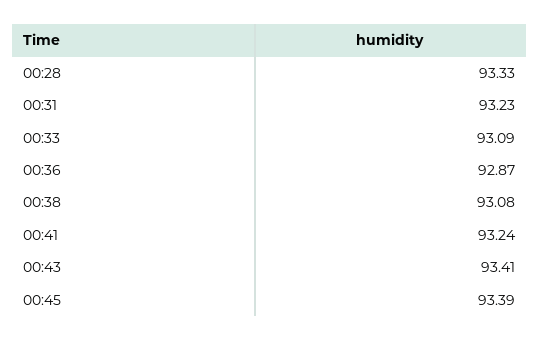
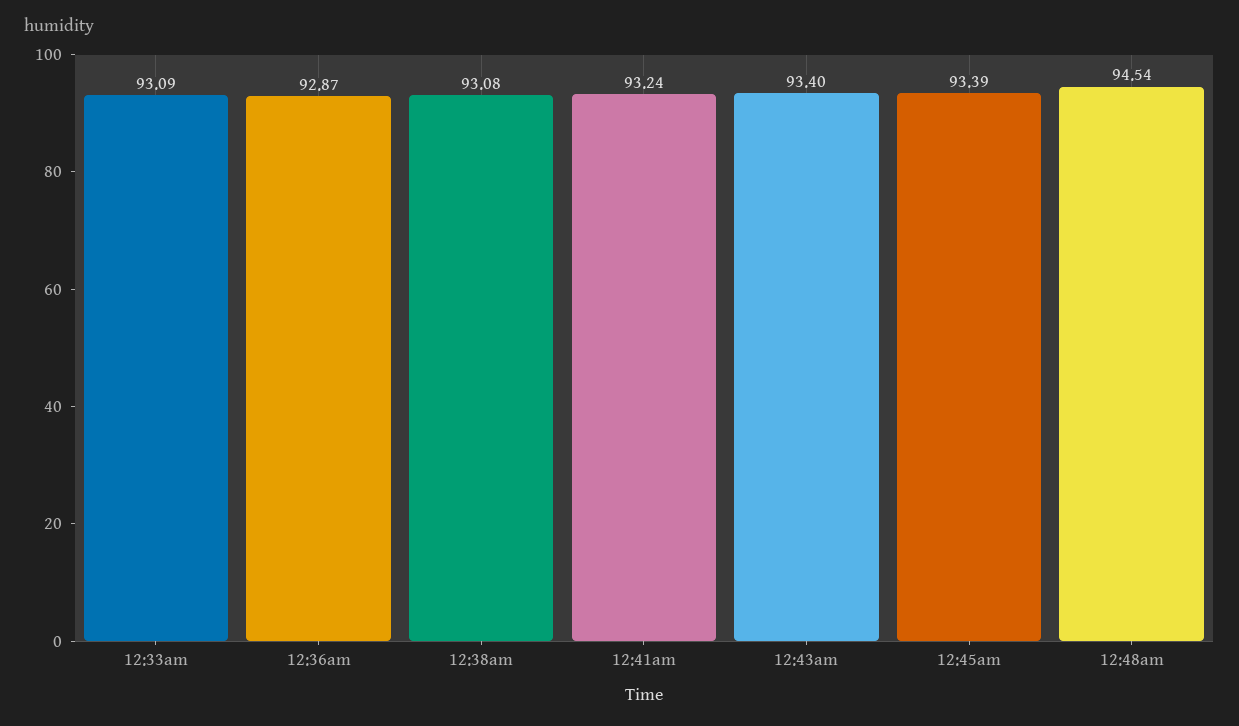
00:28: 93.33 -> none
00:31: 93.23 -> none
00:43: 93.41 -> 93.4
12:48am: none -> 94.54

